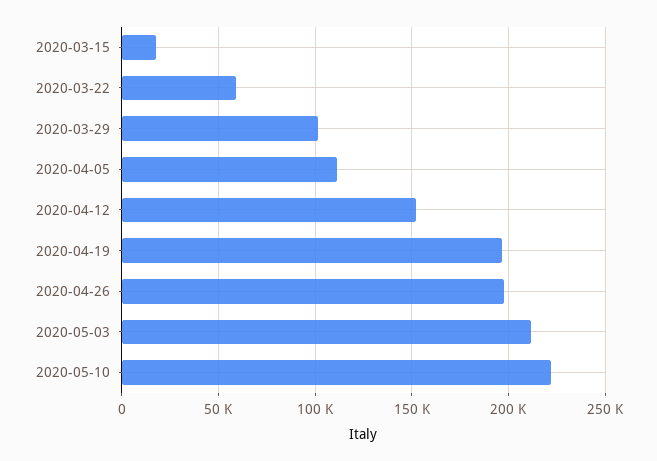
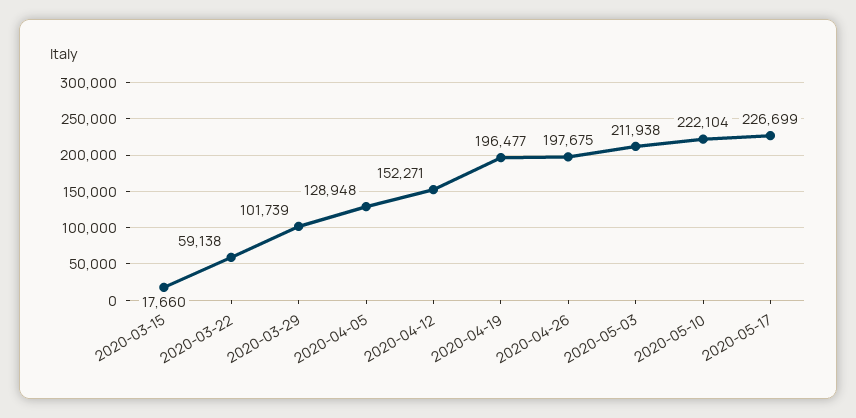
2020-04-05: 110000 -> 128948
2020-05-17: none -> 226699

